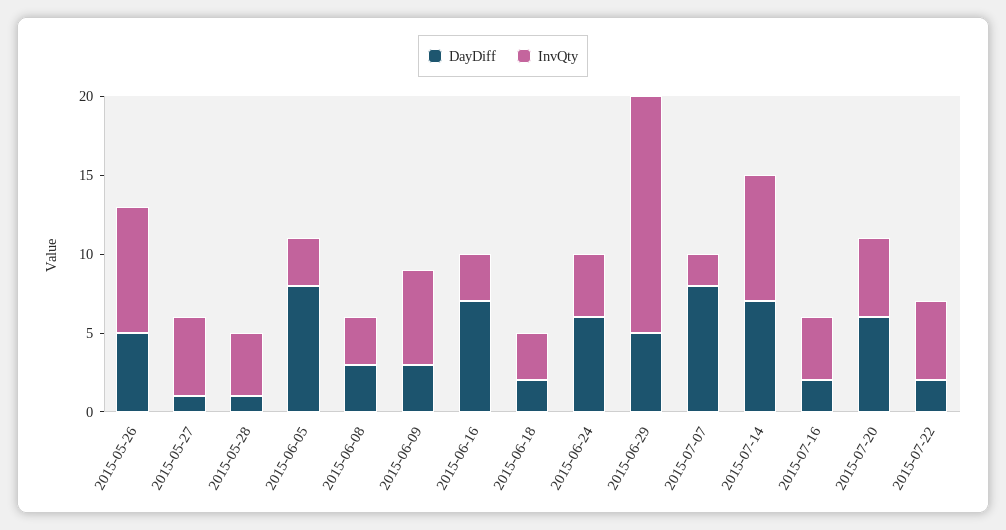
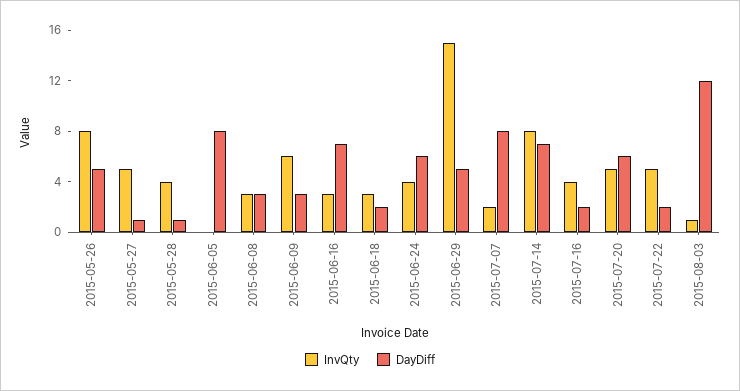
InvQty, 2015-06-05: 3 -> 0
InvQty, 2015-08-03: none -> 1
DayDiff, 2015-08-03: none -> 12

